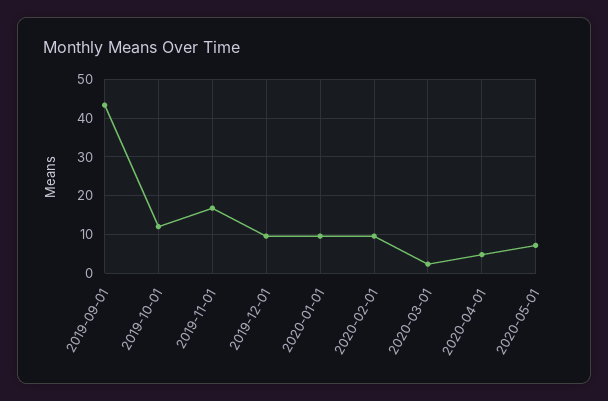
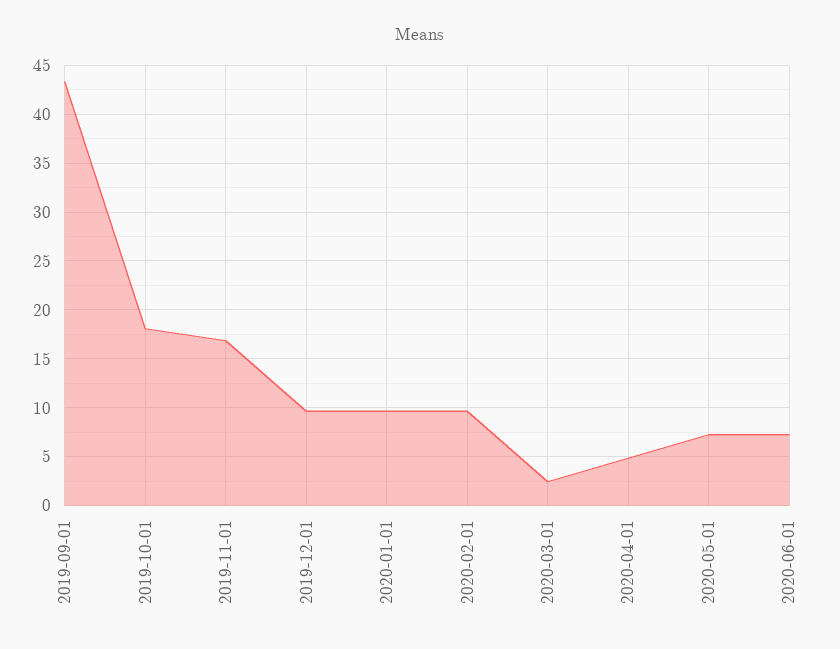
2019-10-01: 12 -> 18
2020-06-01: none -> 7

